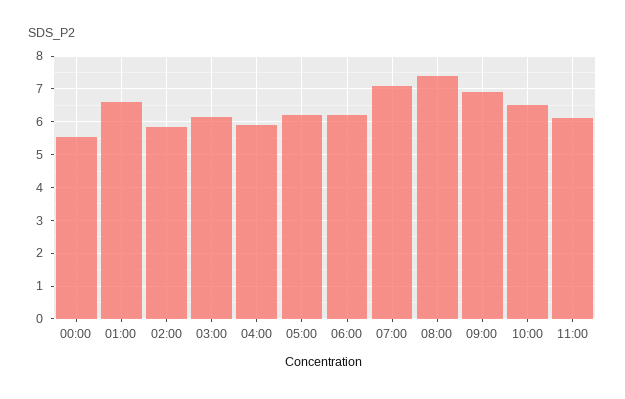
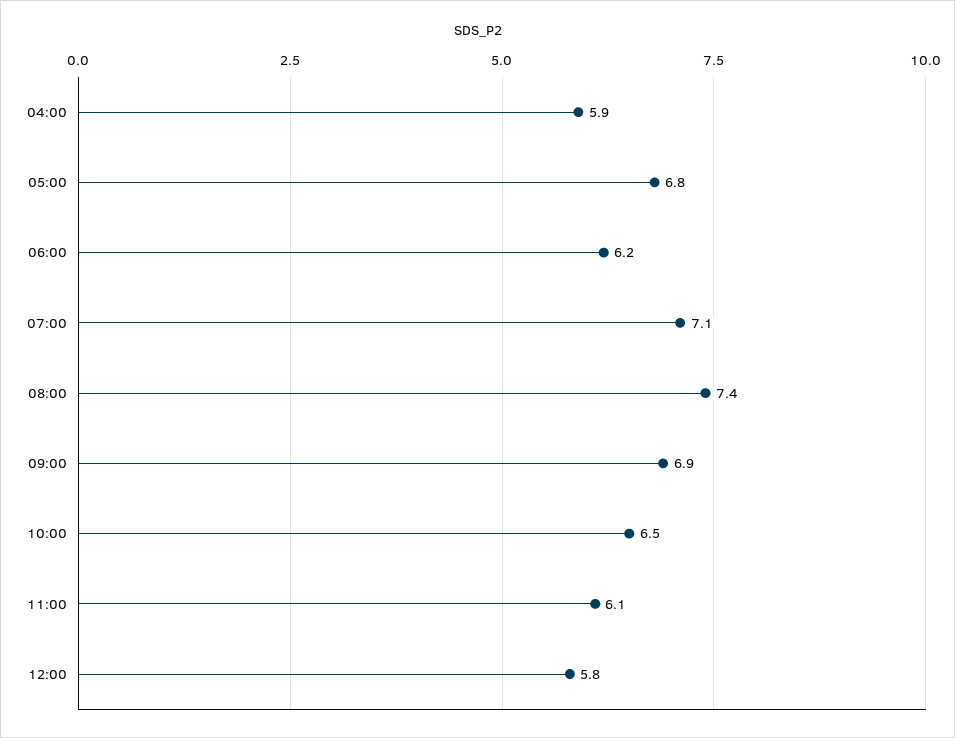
00:00: 5.6 -> none
01:00: 6.6 -> none
02:00: 5.8 -> none
03:00: 6.2 -> none
05:00: 6.2 -> 6.8
12:00: none -> 5.8

